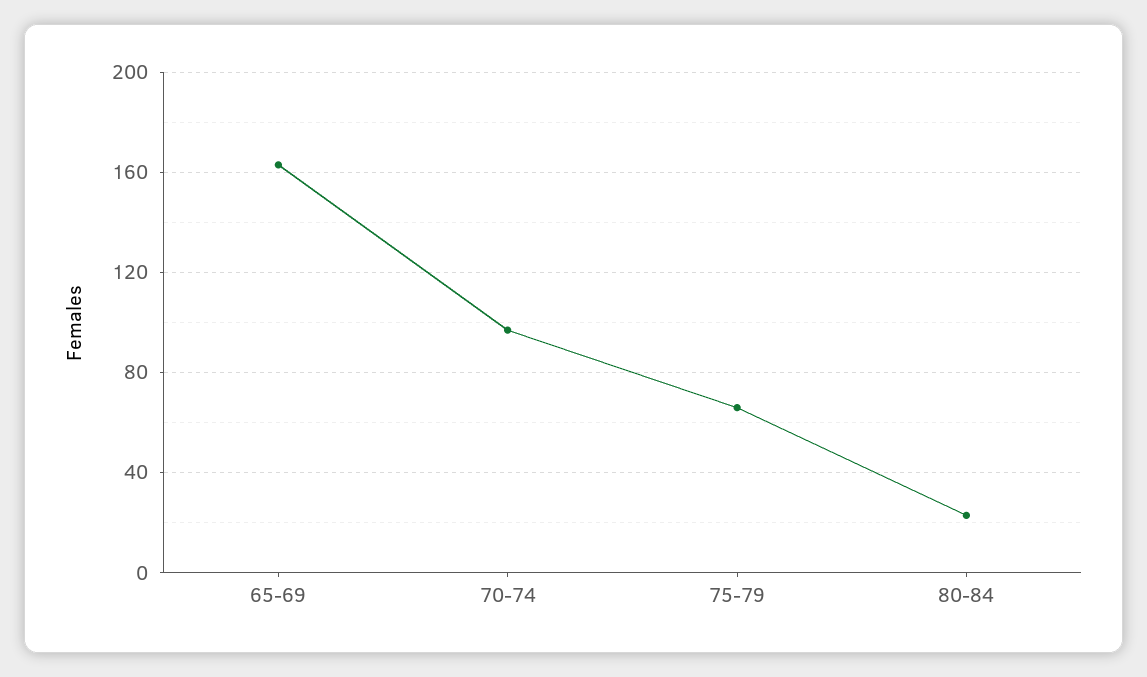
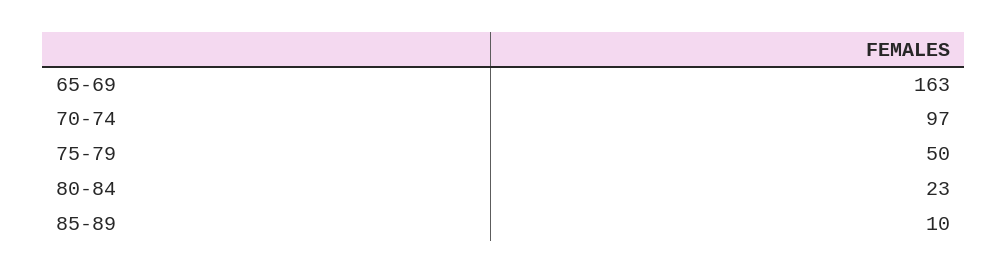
75-79: 65 -> 50
85-89: none -> 10

